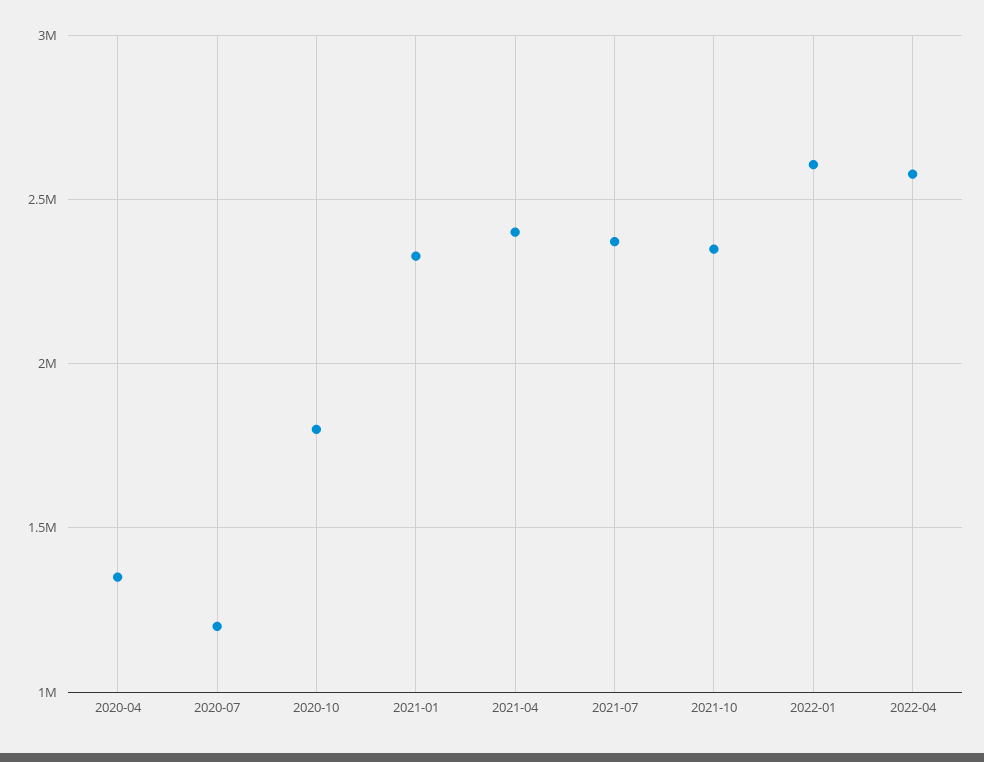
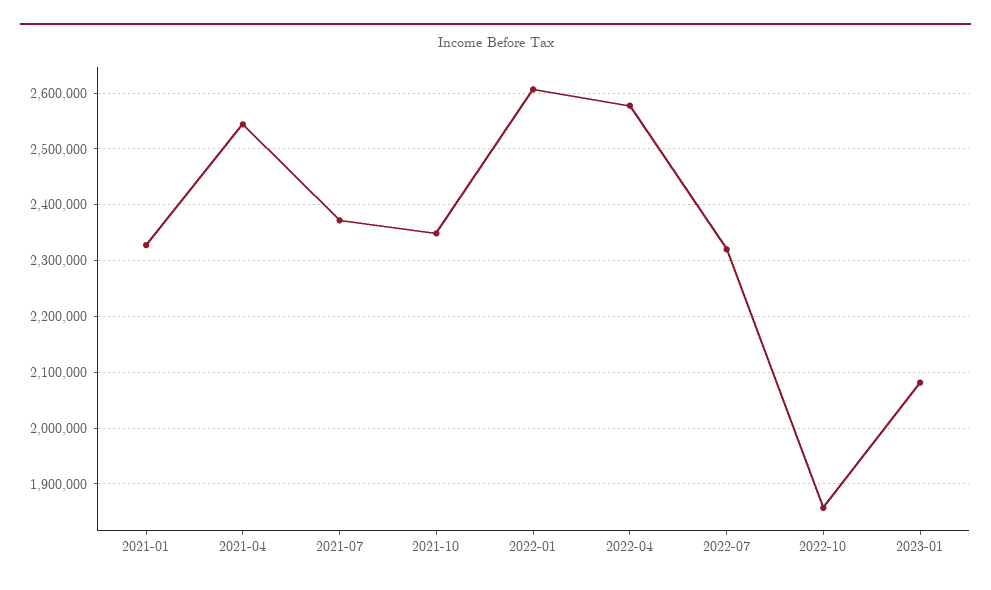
2020-04: 1350000 -> none
2020-07: 1200000 -> none
2020-10: 1800000 -> none
2021-04: 2400000 -> 2540000
2022-07: none -> 2320000
2022-10: none -> 1860000
2023-01: none -> 2080000

